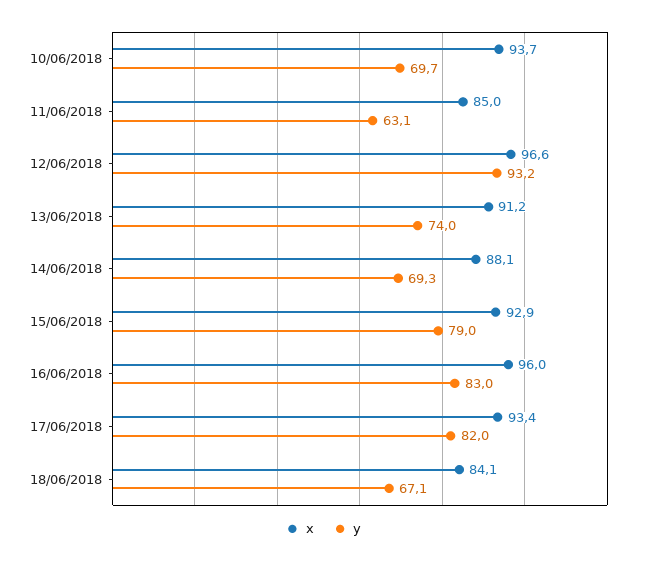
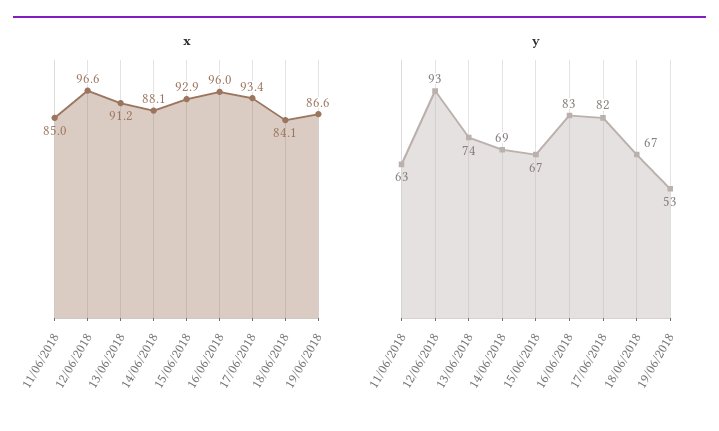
x, 10/06/2018: 93.7 -> none
y, 10/06/2018: 69.7 -> none
y, 15/06/2018: 79 -> 67
x, 19/06/2018: none -> 86.6
y, 19/06/2018: none -> 53

